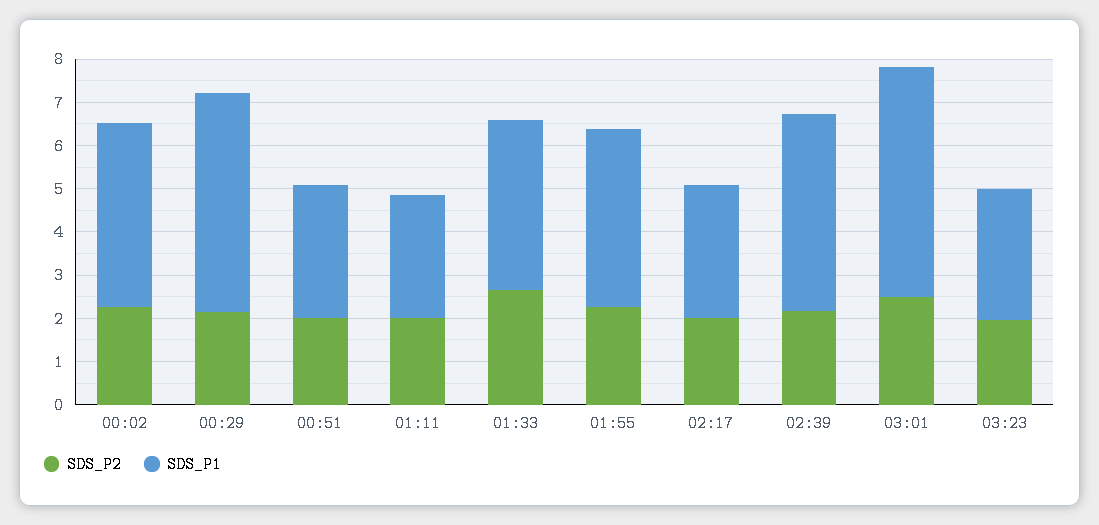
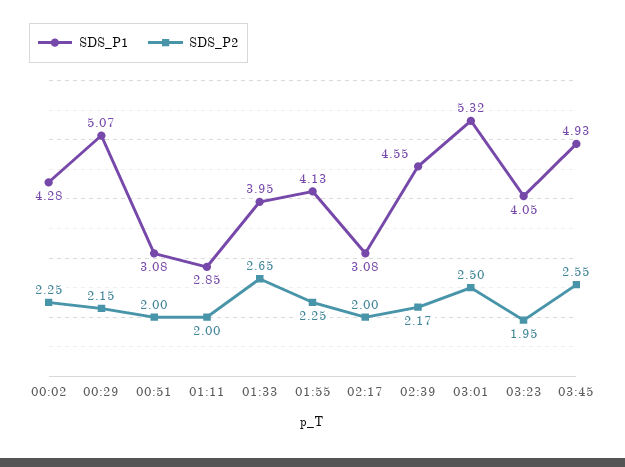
SDS_P1, 03:23: 3 -> 4.05
SDS_P1, 03:45: none -> 4.93
SDS_P2, 03:45: none -> 2.55

